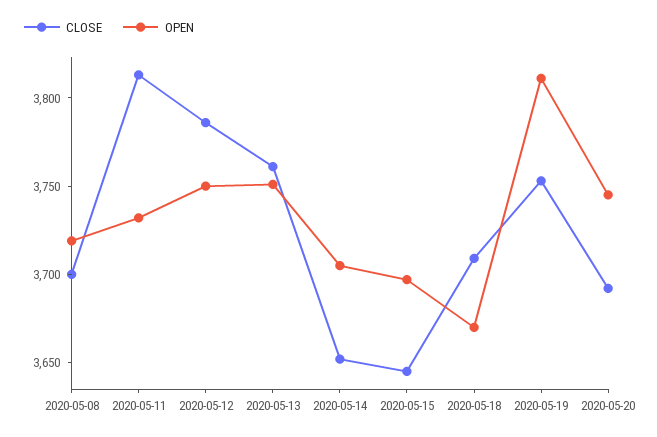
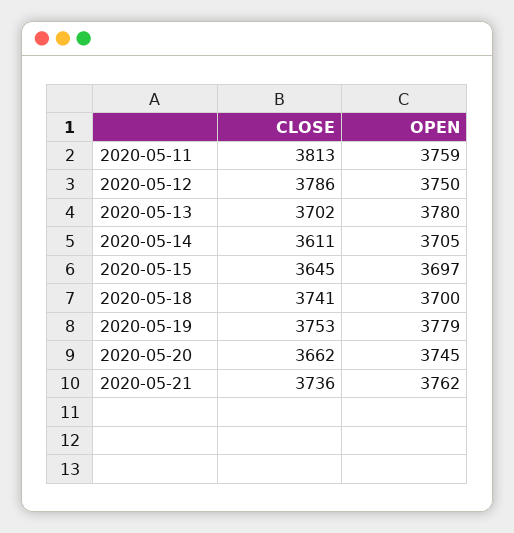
CLOSE, 2020-05-08: 3700 -> none
OPEN, 2020-05-08: 3720 -> none
OPEN, 2020-05-11: 3730 -> 3759
CLOSE, 2020-05-13: 3760 -> 3702
OPEN, 2020-05-13: 3750 -> 3780
CLOSE, 2020-05-14: 3650 -> 3611
CLOSE, 2020-05-18: 3710 -> 3741
OPEN, 2020-05-18: 3670 -> 3700
OPEN, 2020-05-19: 3810 -> 3779
CLOSE, 2020-05-20: 3690 -> 3662
CLOSE, 2020-05-21: none -> 3736
OPEN, 2020-05-21: none -> 3762

